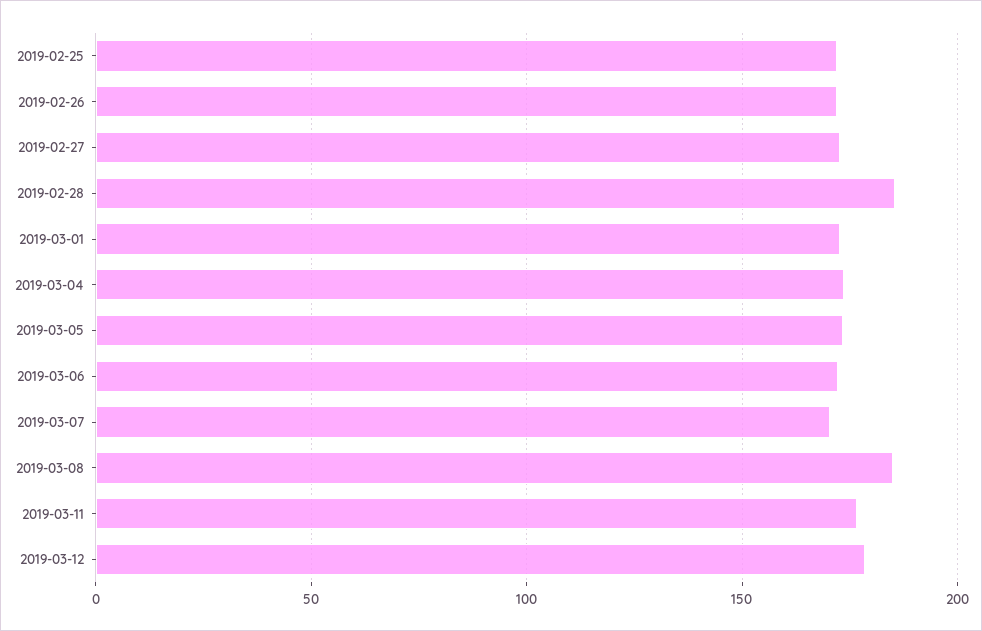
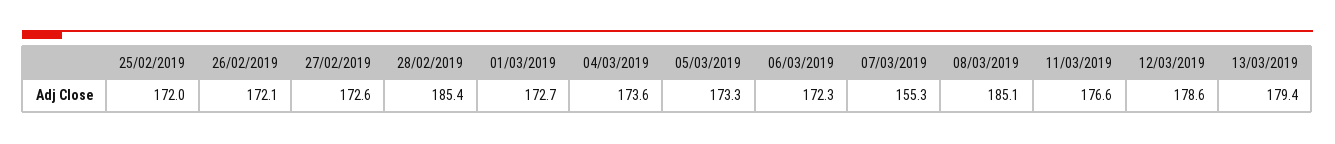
2019-03-07: 170 -> 155.3
13/03/2019: none -> 179.4

